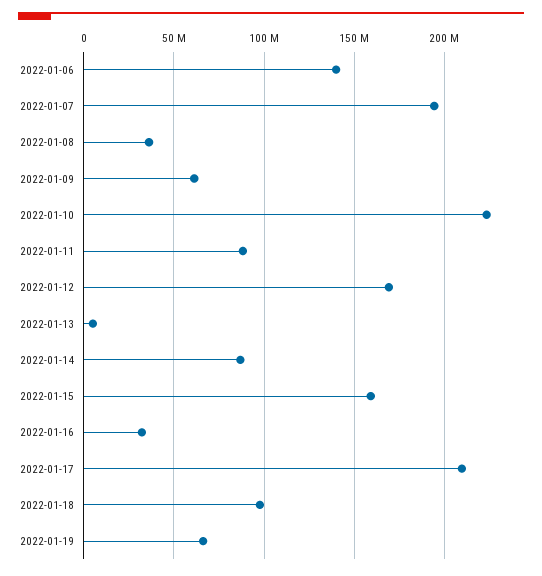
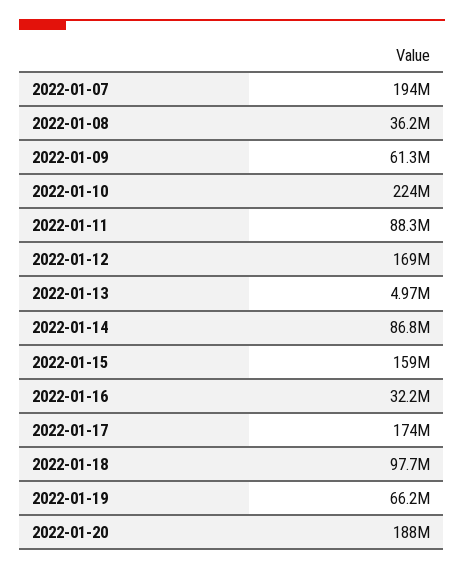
2022-01-06: 140000000 -> none
2022-01-17: 210000000 -> 174000000
2022-01-20: none -> 188000000

